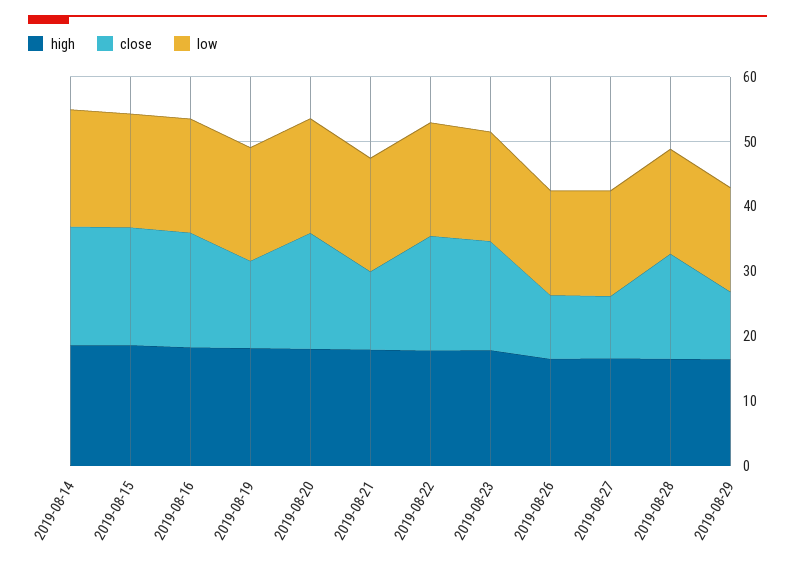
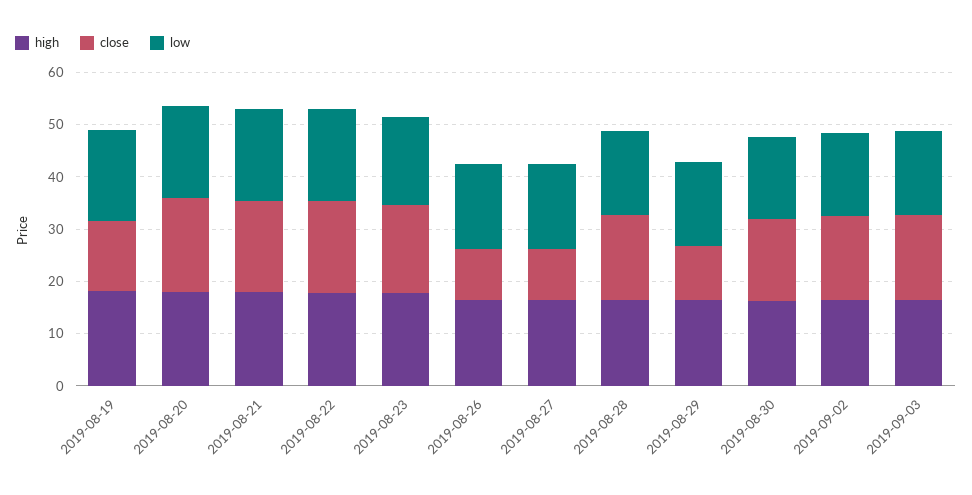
high, 2019-08-14: 18 -> none
close, 2019-08-14: 18 -> none
low, 2019-08-14: 18 -> none
high, 2019-08-15: 18 -> none
close, 2019-08-15: 18 -> none
low, 2019-08-15: 18 -> none
high, 2019-08-16: 18 -> none
close, 2019-08-16: 18 -> none
low, 2019-08-16: 18 -> none
close, 2019-08-21: 12 -> 18
high, 2019-08-30: none -> 16
close, 2019-08-30: none -> 16
low, 2019-08-30: none -> 16
high, 2019-09-02: none -> 16
close, 2019-09-02: none -> 16
low, 2019-09-02: none -> 16
high, 2019-09-03: none -> 16
close, 2019-09-03: none -> 16
low, 2019-09-03: none -> 16

